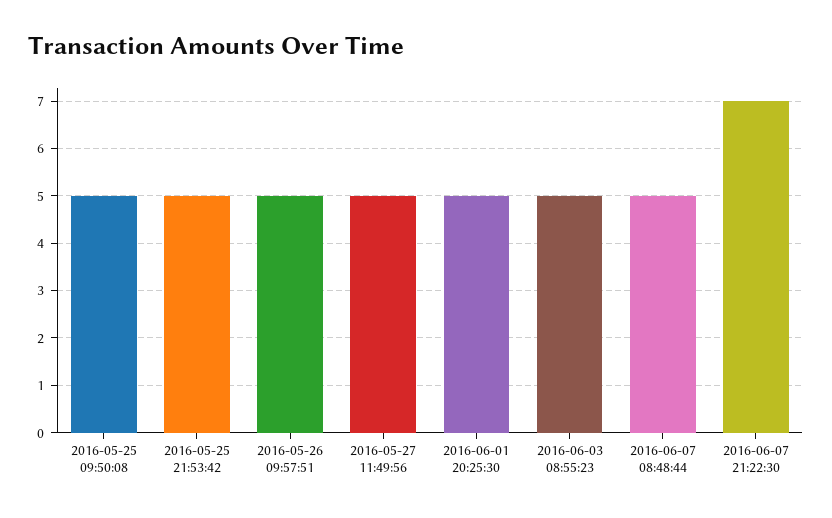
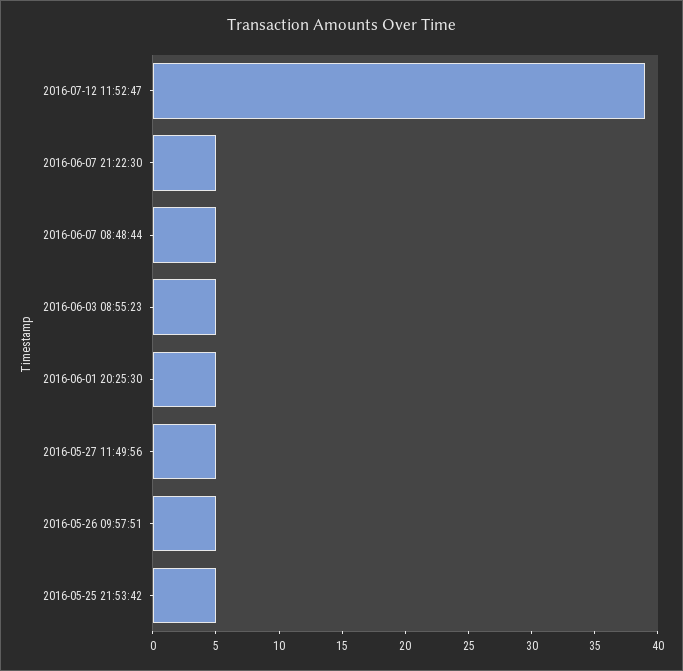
2016-05-25 09:50:08: 5 -> none
2016-06-07 21:22:30: 7 -> 5
2016-07-12 11:52:47: none -> 39

